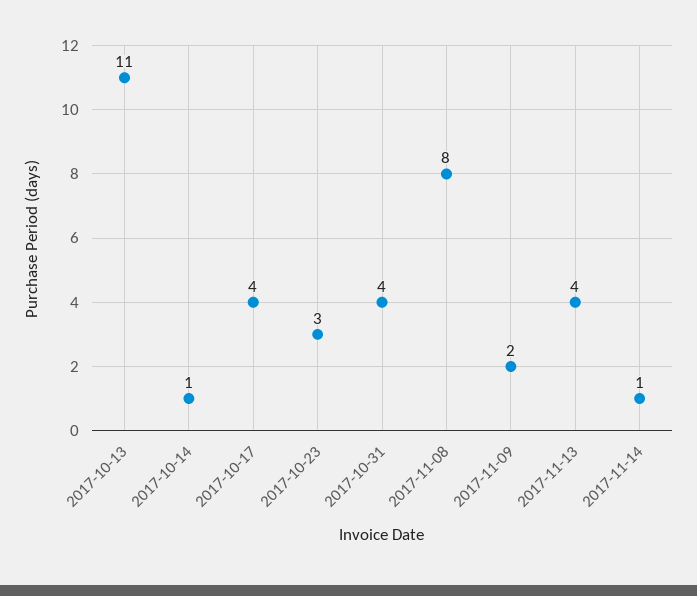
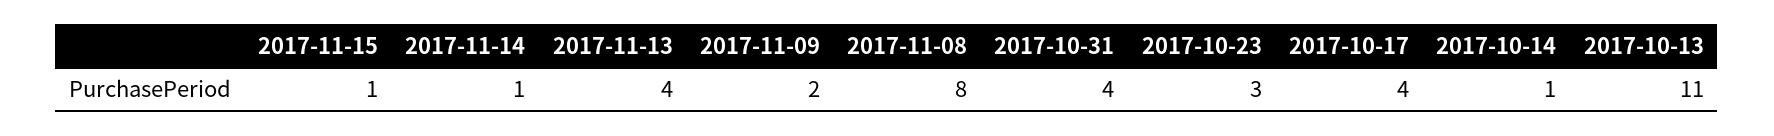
2017-11-15: none -> 1

